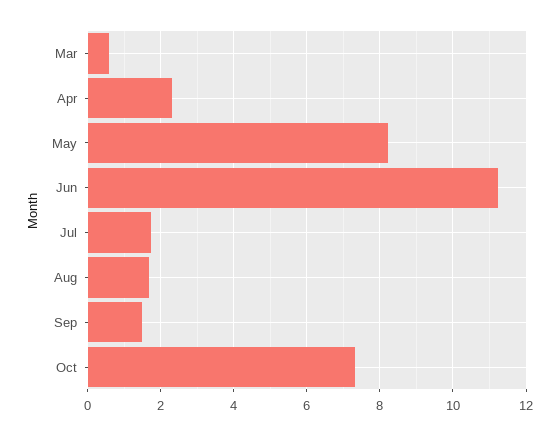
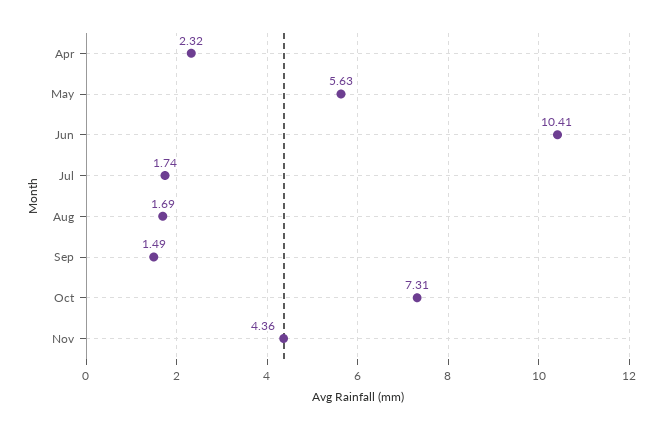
Mar: 0.6 -> none
May: 8.2 -> 5.63
Jun: 11.2 -> 10.41
Nov: none -> 4.36

